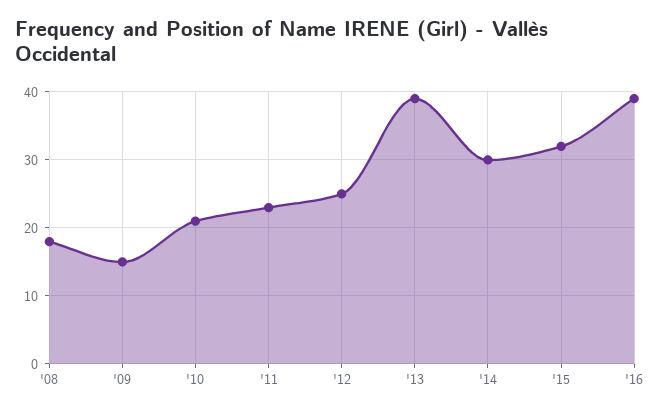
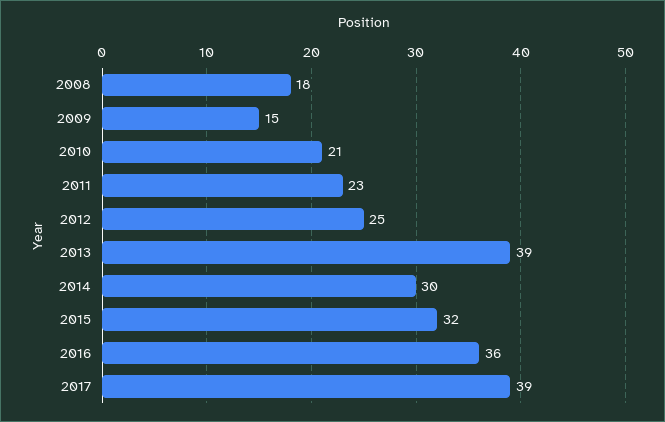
'16: 39 -> 36
2017: none -> 39

